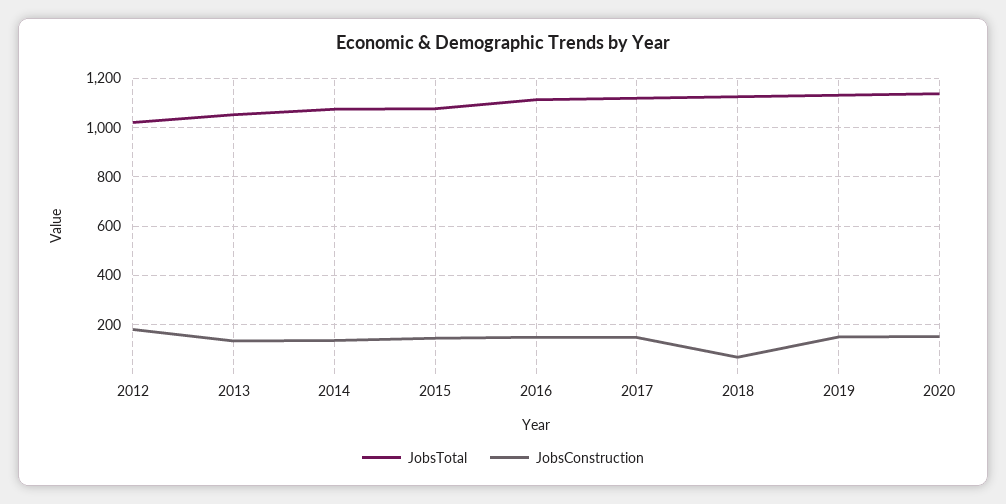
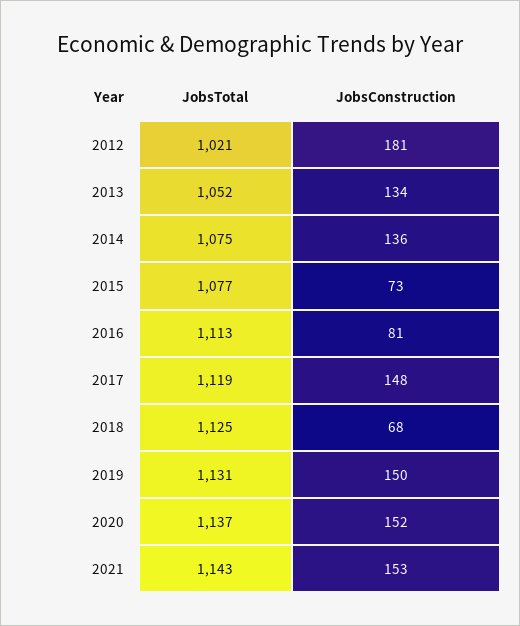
JobsConstruction, 2015: 150 -> 73
JobsConstruction, 2016: 150 -> 81
JobsTotal, 2021: none -> 1143
JobsConstruction, 2021: none -> 153

